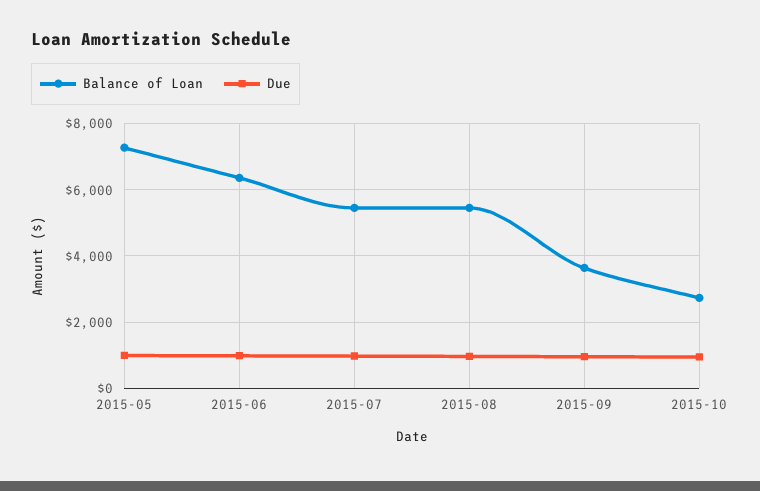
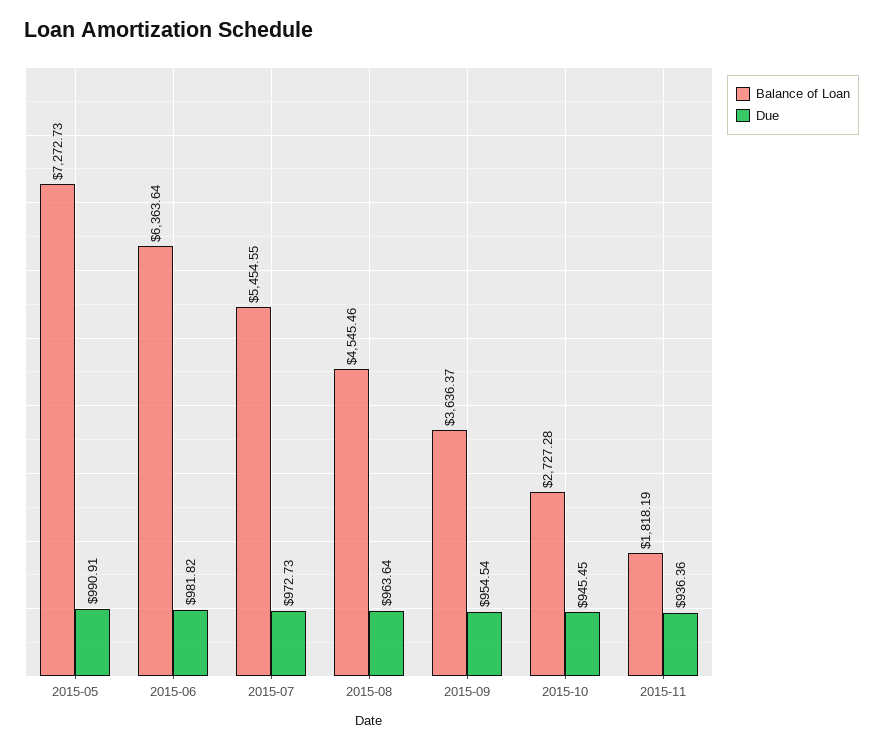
Balance of Loan, 2015-08: 5400 -> 4545.46
Balance of Loan, 2015-11: none -> 1818.19
Due, 2015-11: none -> 936.36

